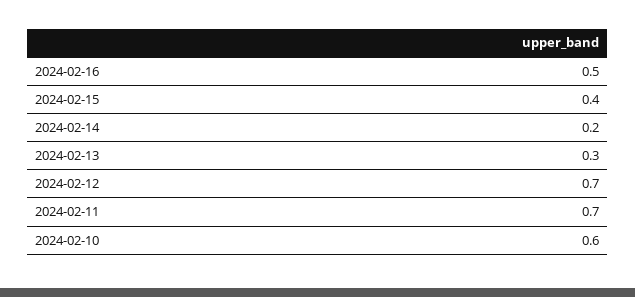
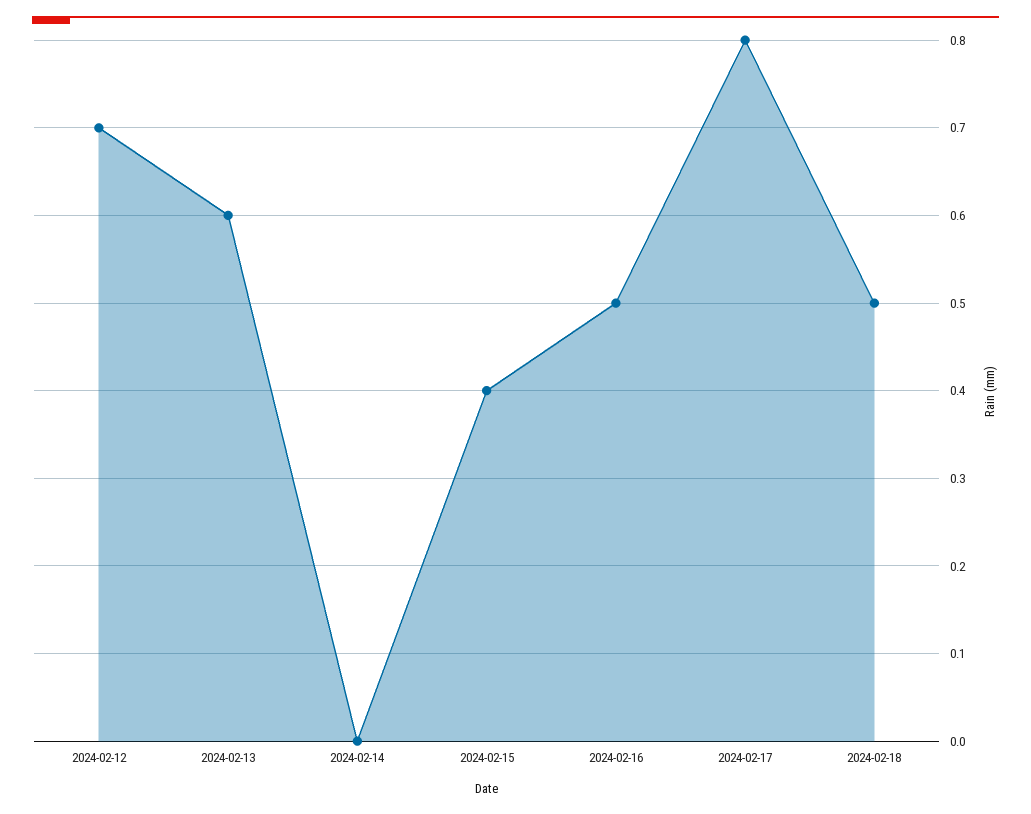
2024-02-14: 0.2 -> 0
2024-02-13: 0.3 -> 0.6
2024-02-11: 0.7 -> none
2024-02-10: 0.6 -> none
2024-02-17: none -> 0.8
2024-02-18: none -> 0.5

